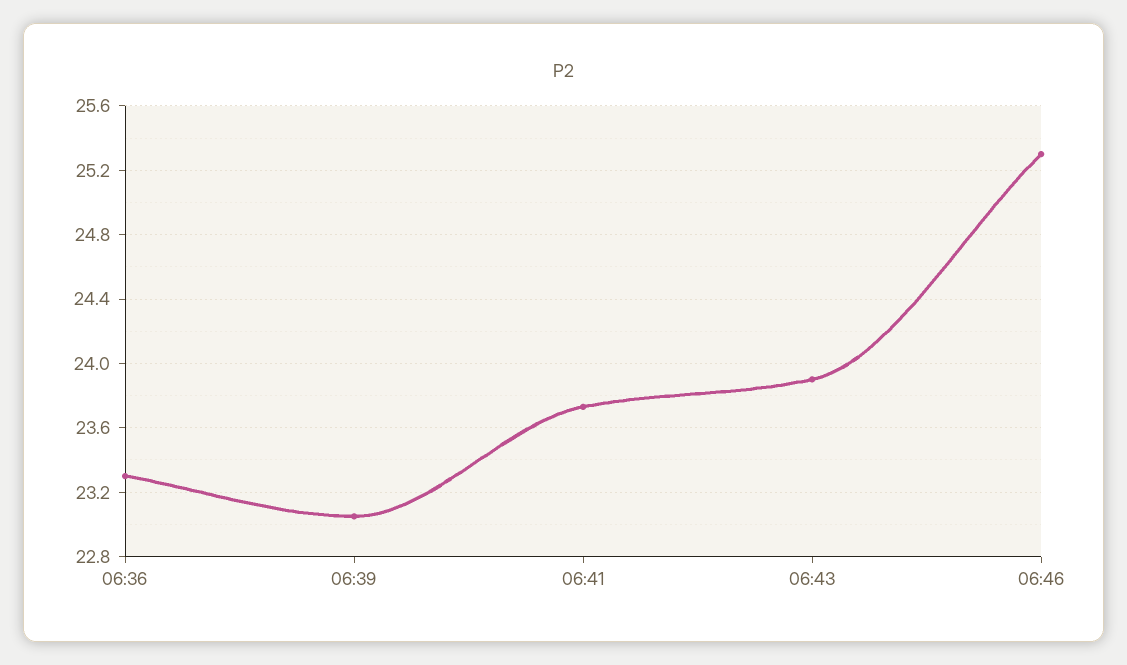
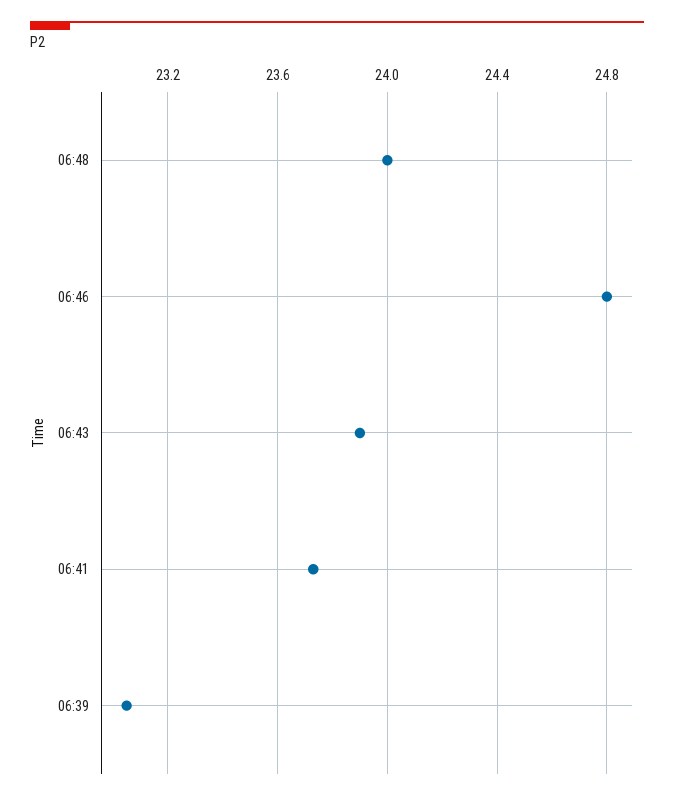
06:36: 23.3 -> none
06:46: 25.3 -> 24.8
06:48: none -> 24

